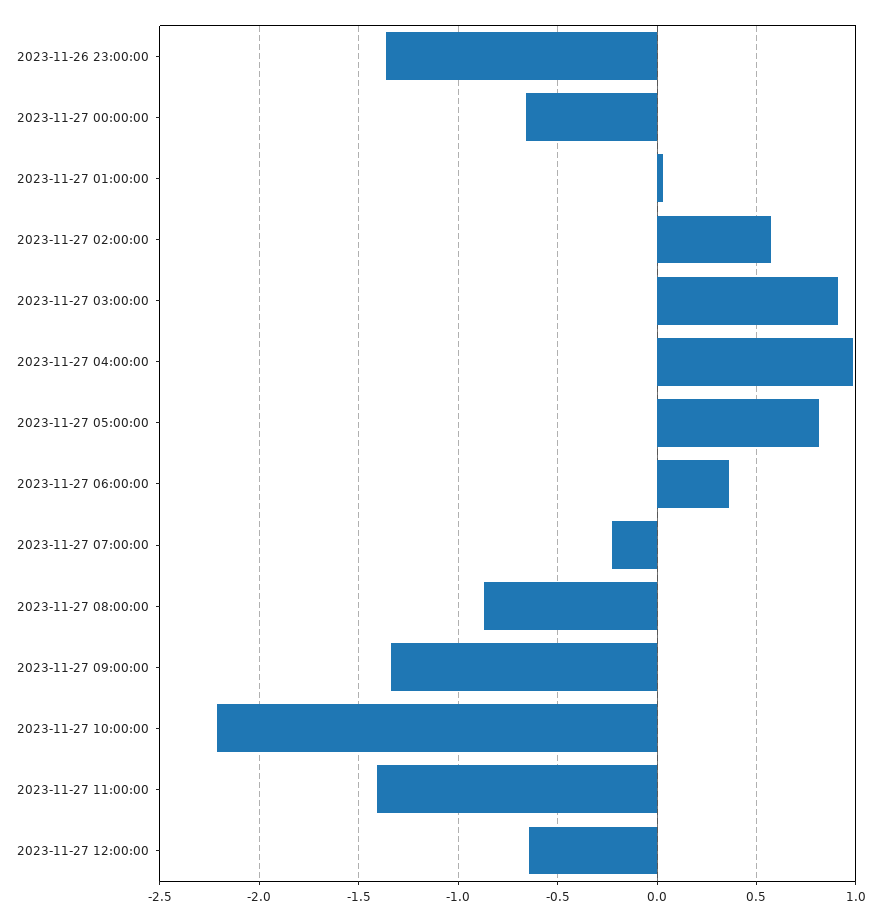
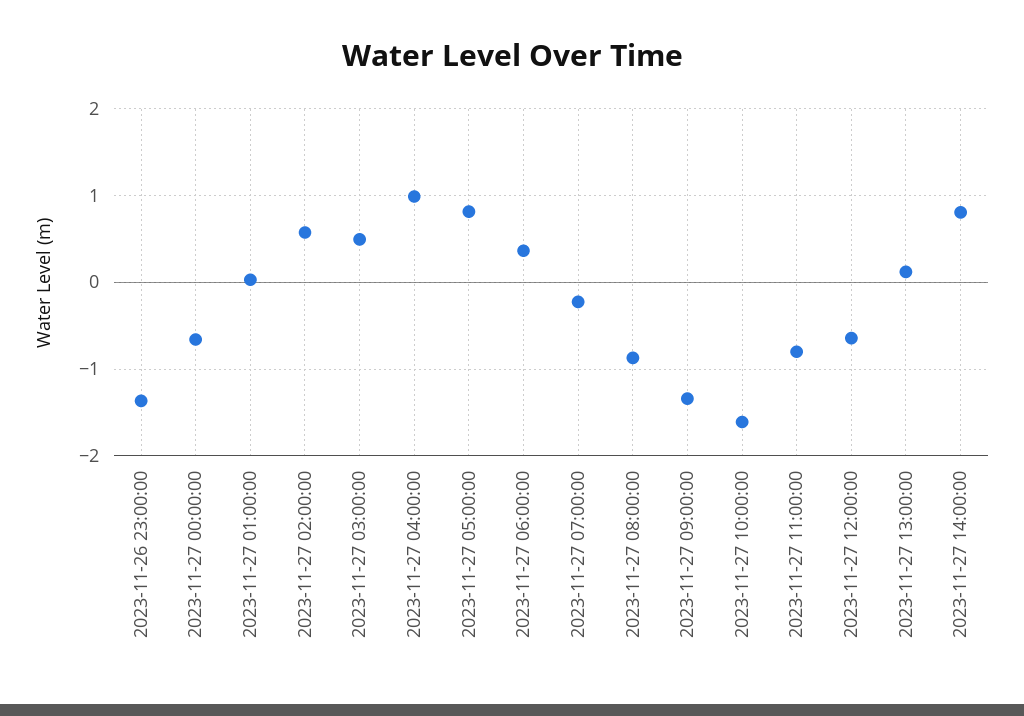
2023-11-27 03:00:00: 0.9 -> 0.5
2023-11-27 10:00:00: -2.2 -> -1.6
2023-11-27 11:00:00: -1.4 -> -0.8
2023-11-27 13:00:00: none -> 0.1
2023-11-27 14:00:00: none -> 0.8

